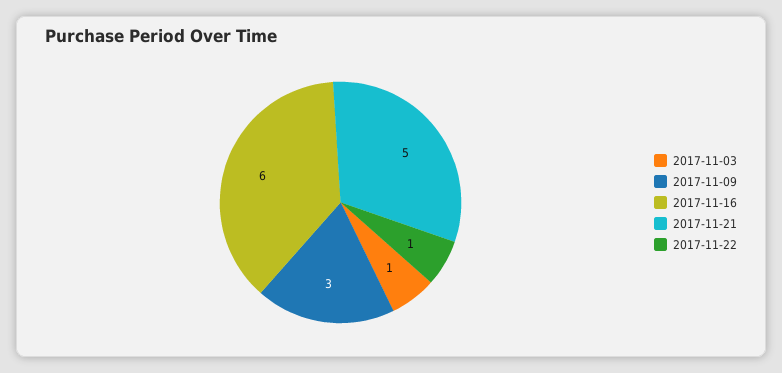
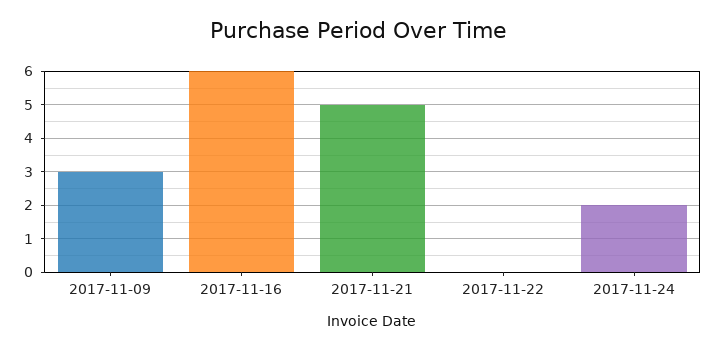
2017-11-03: 1 -> none
2017-11-22: 1 -> 0
2017-11-24: none -> 2

